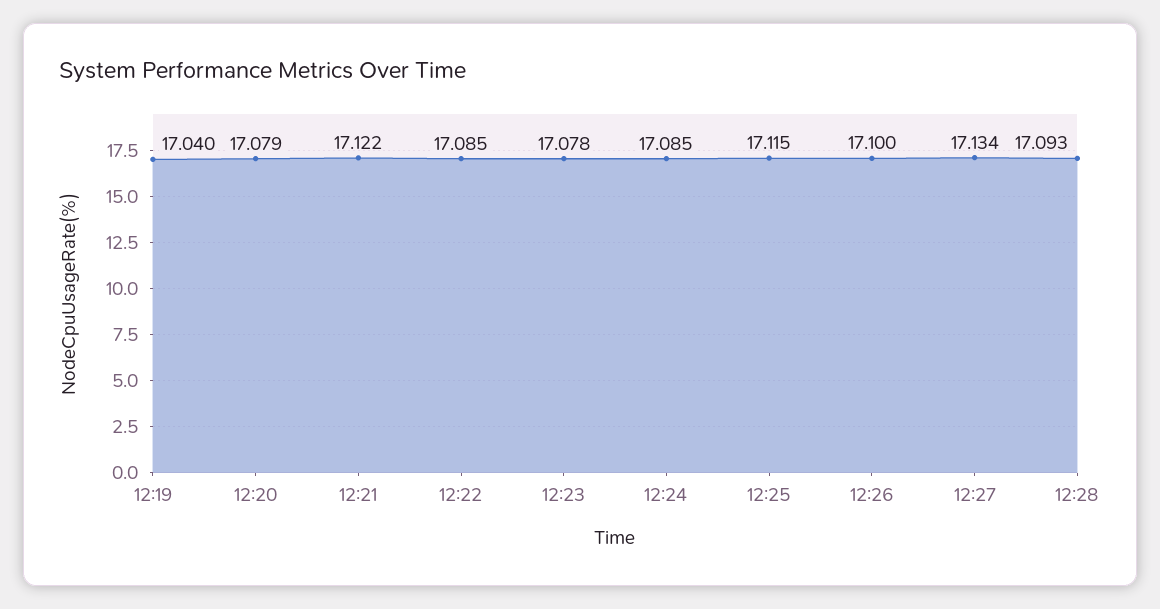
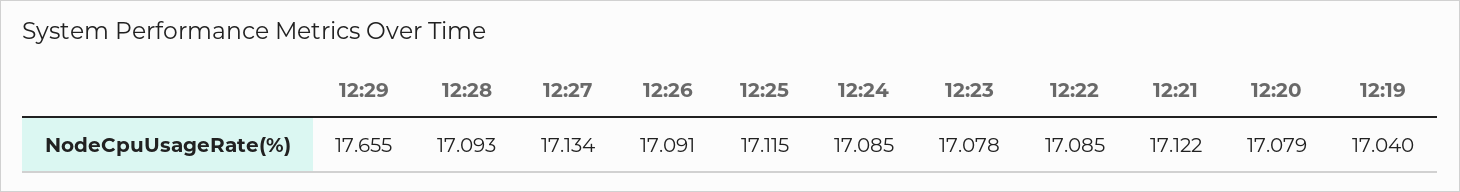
12:26: 17.1 -> 17.091
12:29: none -> 17.655

